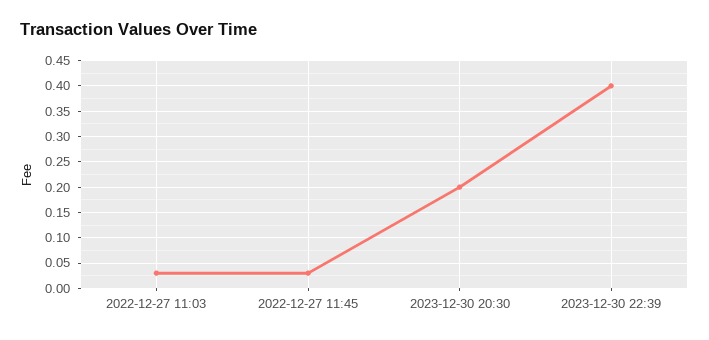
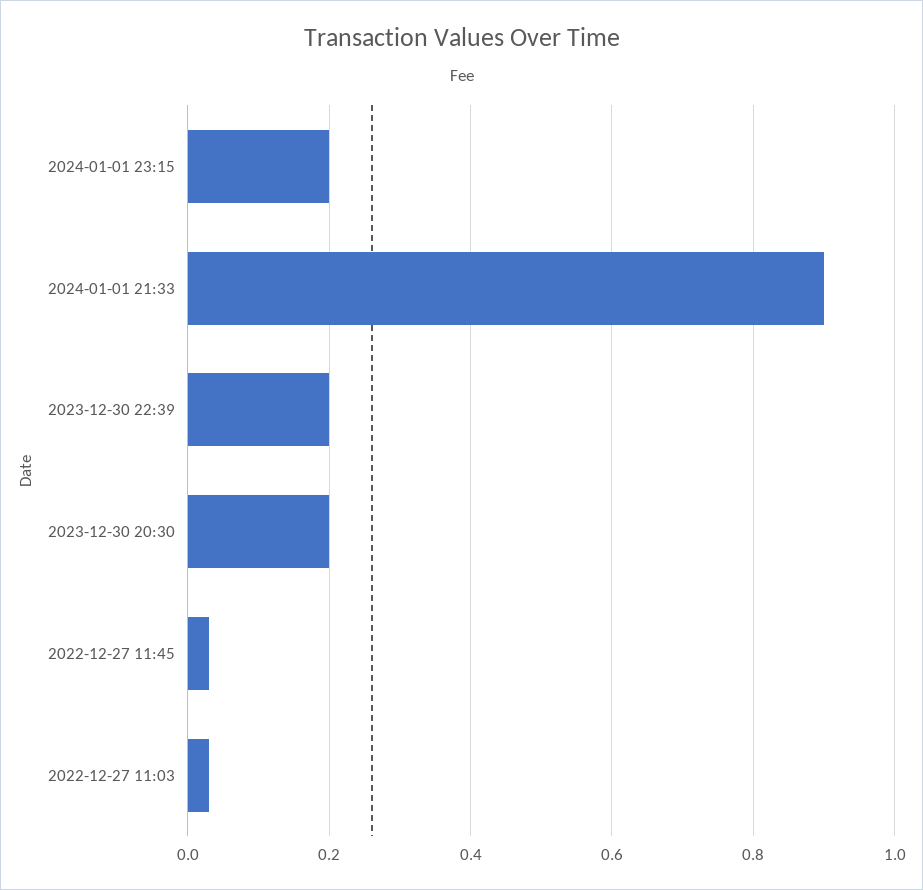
2023-12-30 22:39: 0.4 -> 0.2
2024-01-01 23:15: none -> 0.2
2024-01-01 21:33: none -> 0.9

